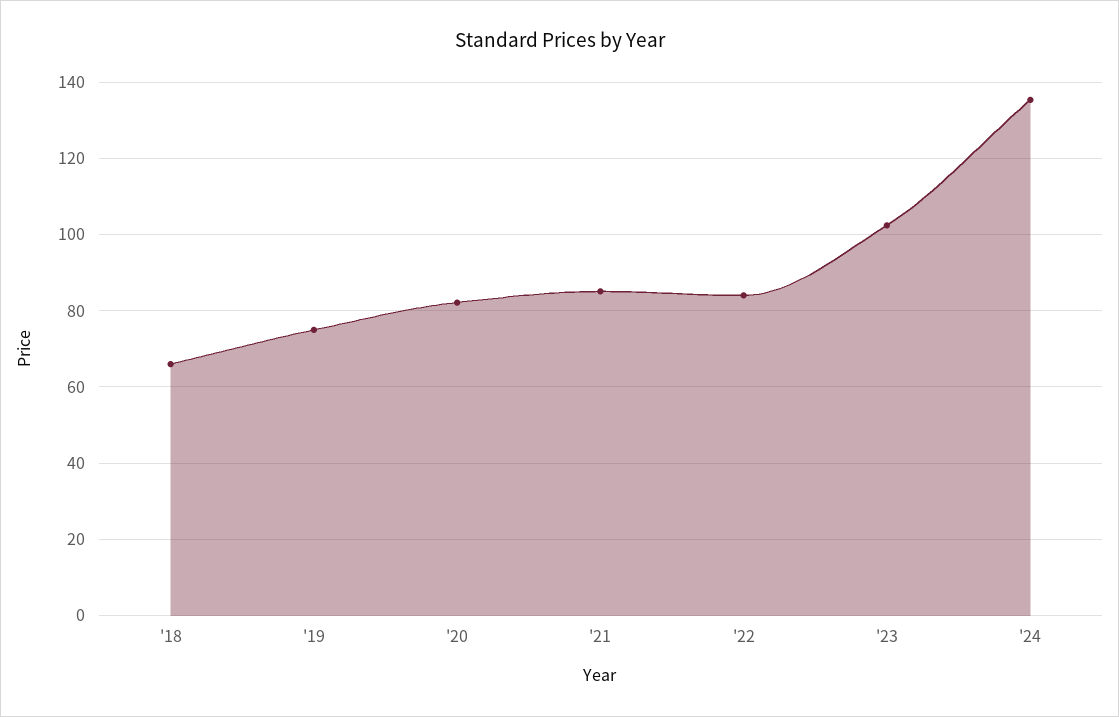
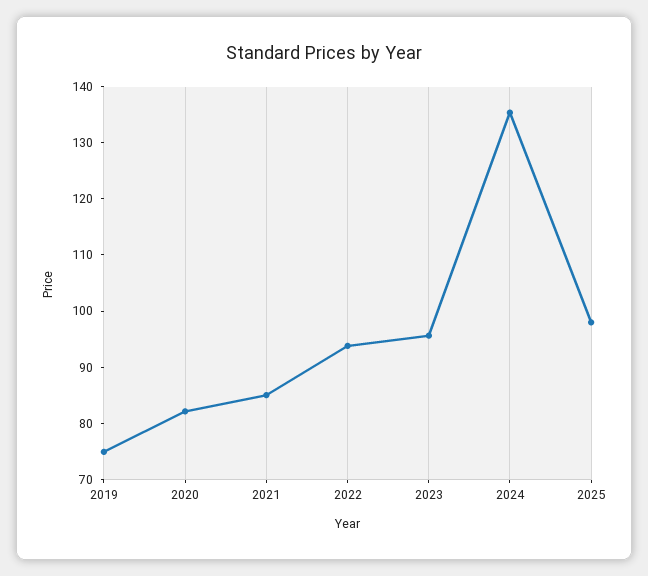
'18: 66 -> none
'22: 84 -> 94
'23: 102 -> 96
2025: none -> 98

